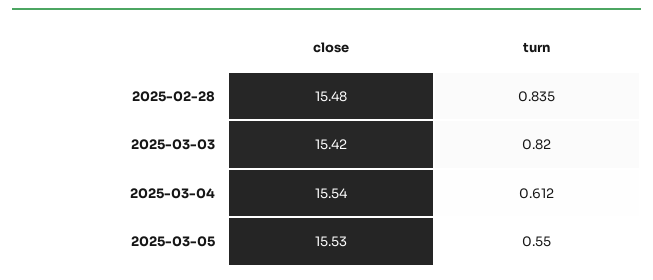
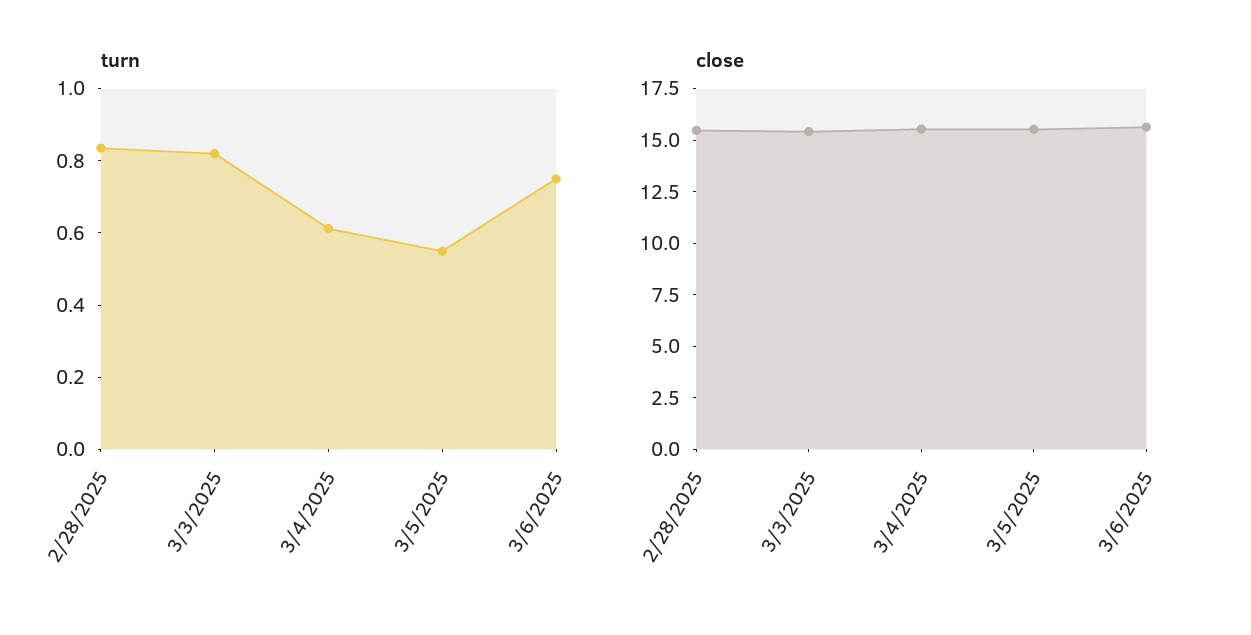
turn, 3/6/2025: none -> 0.75
close, 3/6/2025: none -> 15.5

